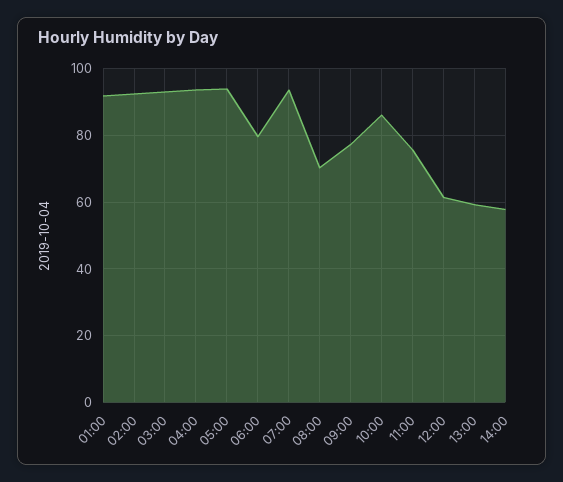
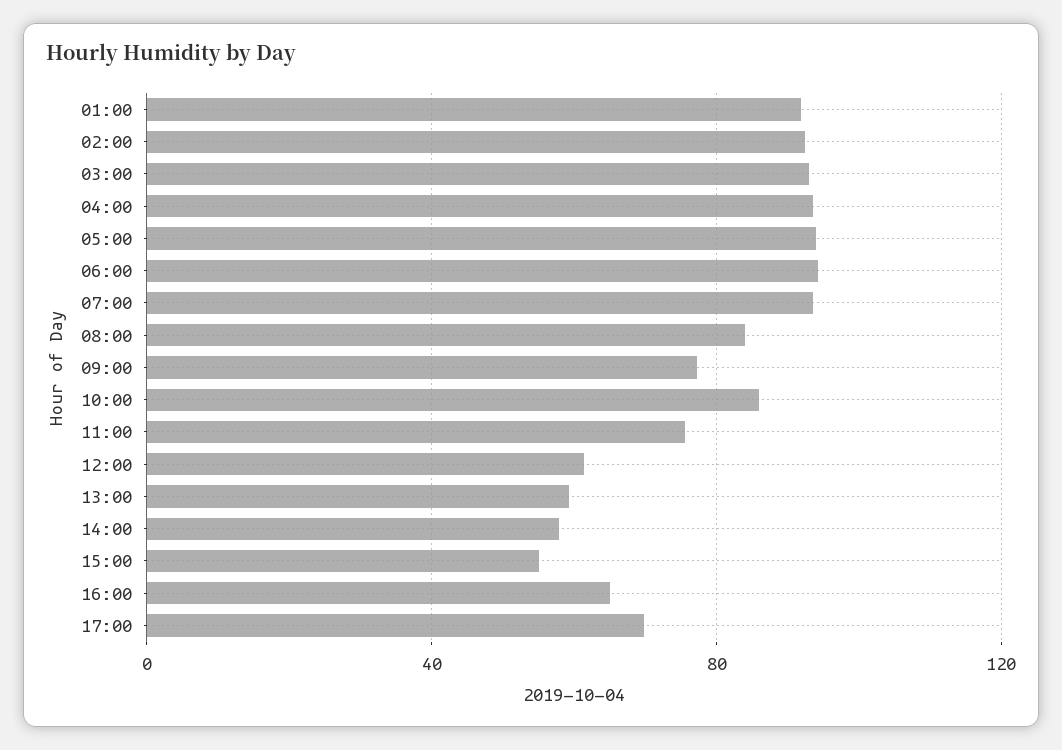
06:00: 80 -> 95
08:00: 70 -> 85
15:00: none -> 55
16:00: none -> 65
17:00: none -> 70

